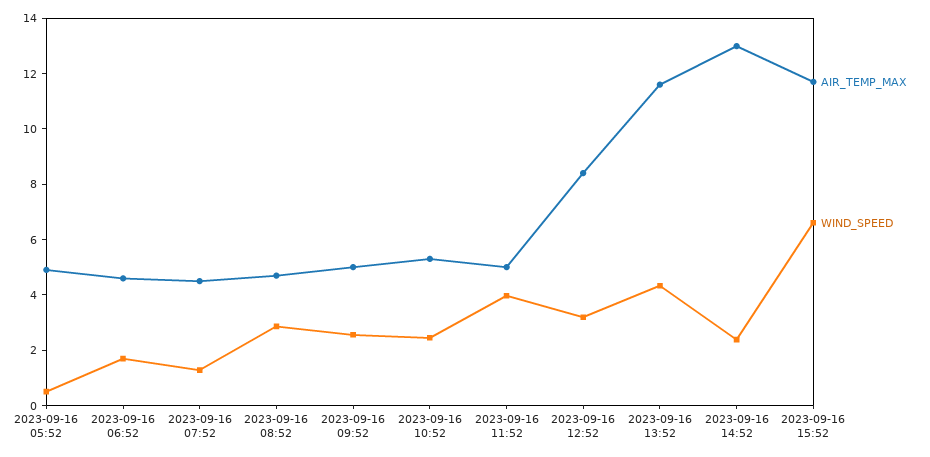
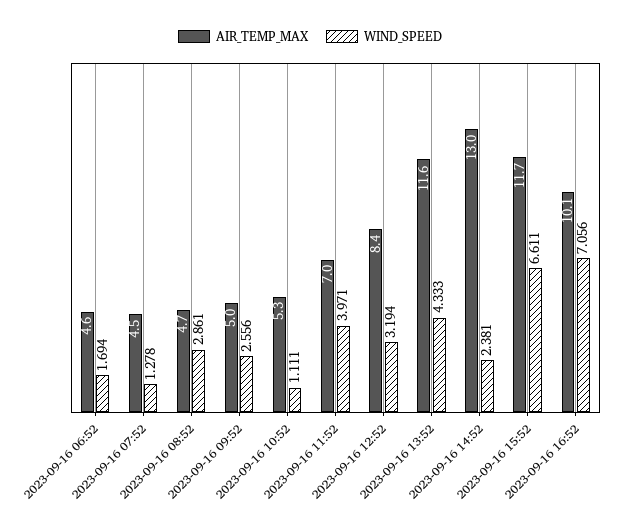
AIR_TEMP_MAX, 2023-09-16 05:52: 5 -> none
WIND_SPEED, 2023-09-16 05:52: 0.5 -> none
WIND_SPEED, 2023-09-16 10:52: 2.5 -> 1.111
AIR_TEMP_MAX, 2023-09-16 11:52: 5 -> 7
AIR_TEMP_MAX, 2023-09-16 16:52: none -> 10.1
WIND_SPEED, 2023-09-16 16:52: none -> 7.056

